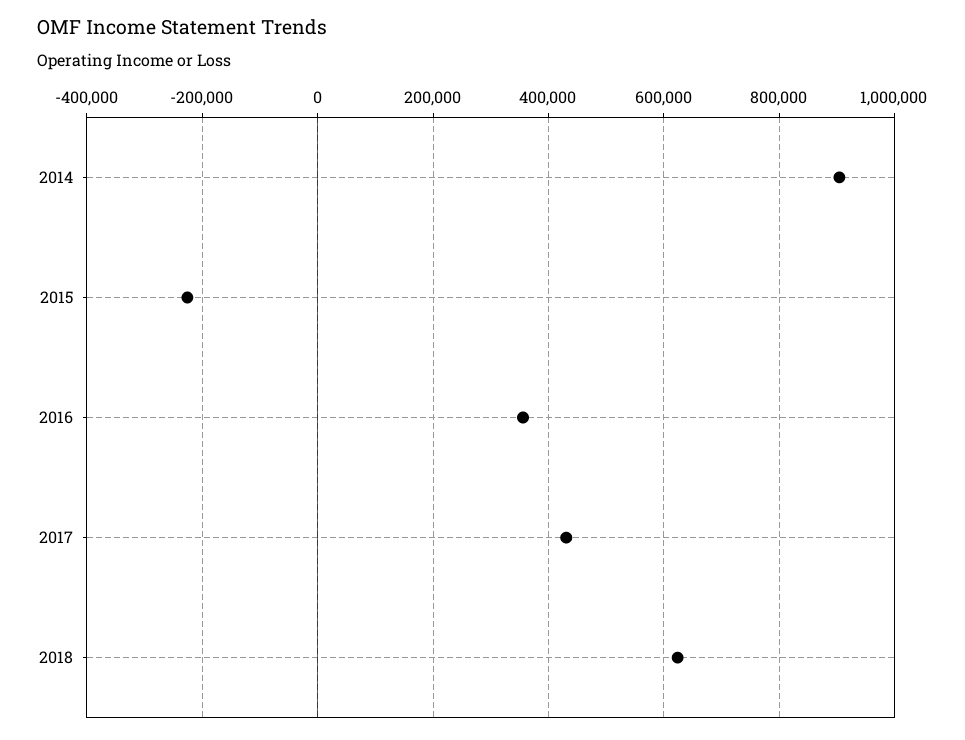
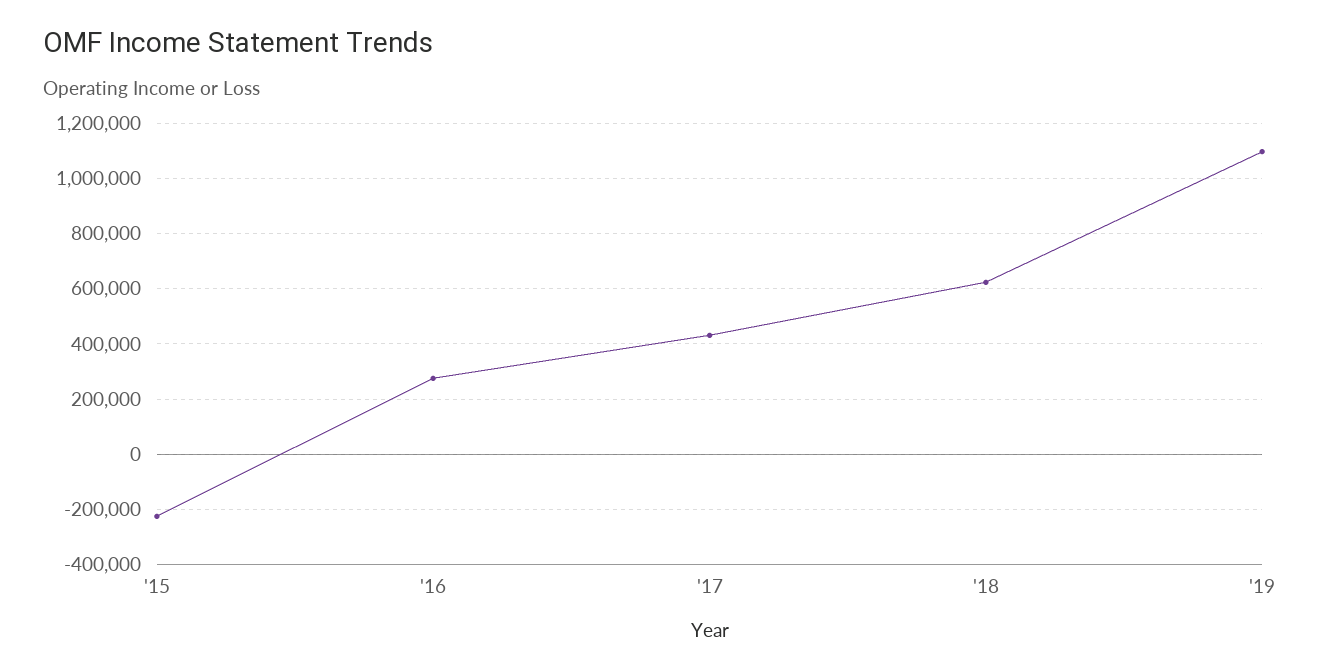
2014: 900000 -> none
2016: 360000 -> 275000
'19: none -> 1100000

